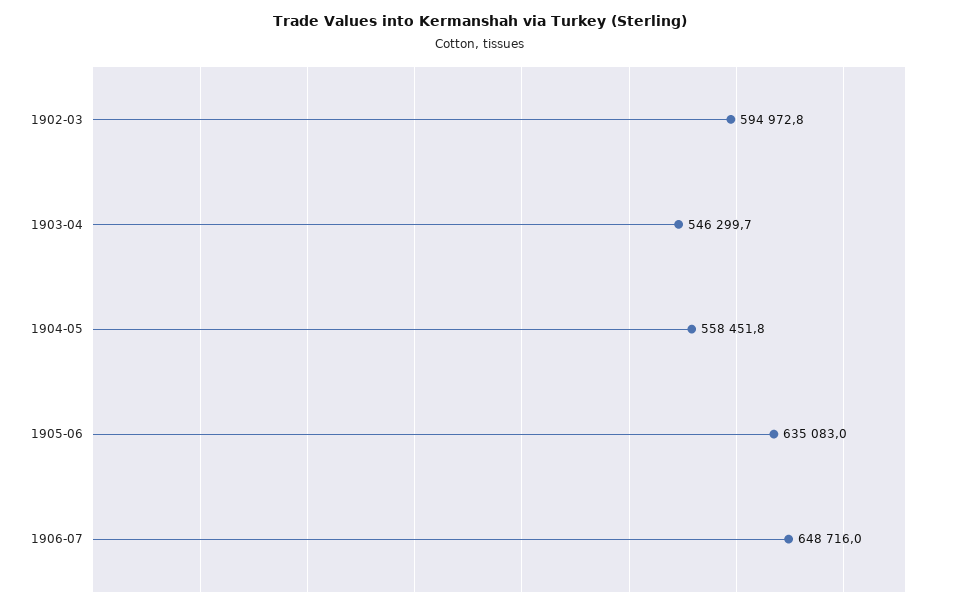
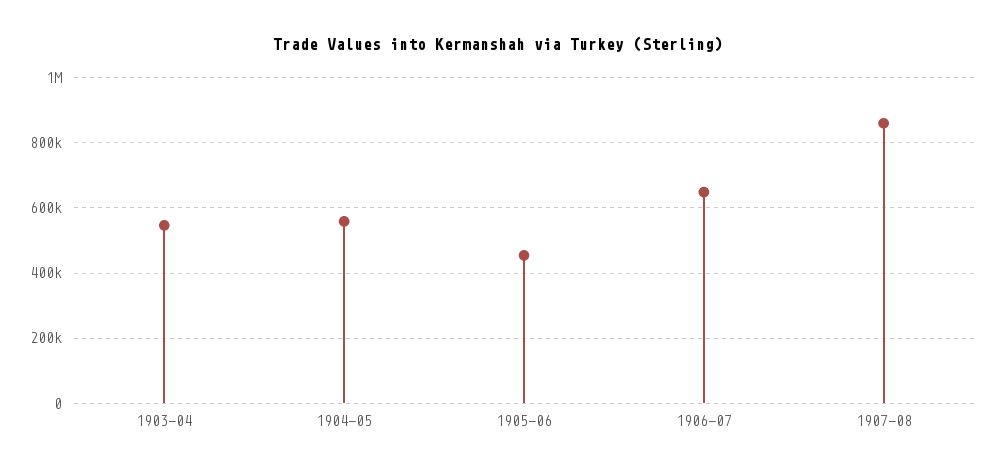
1902-03: 594972.8 -> none
1905-06: 635083 -> 460000
1907-08: none -> 860000

